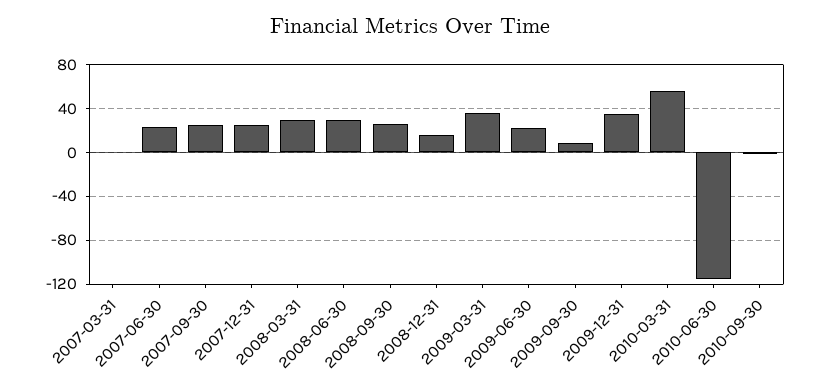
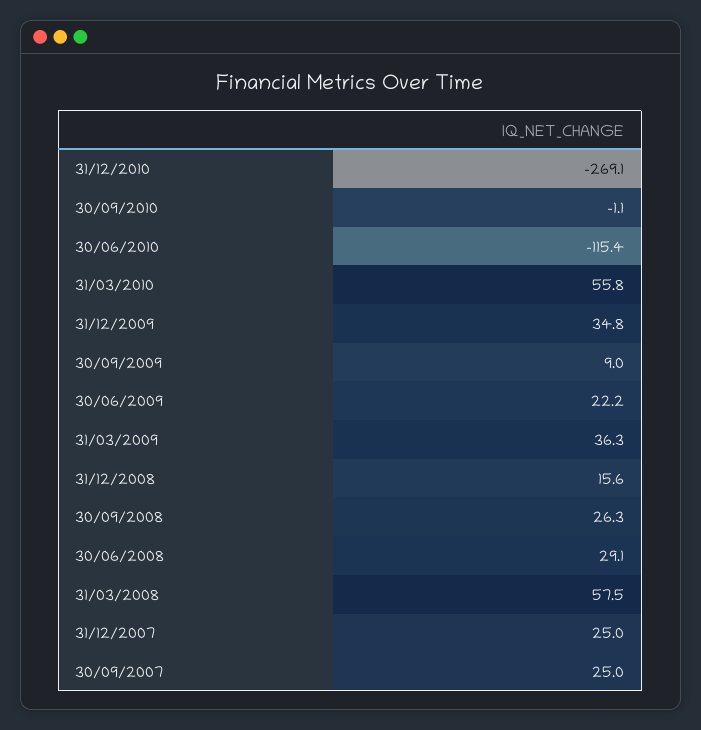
2007-03-31: 0 -> none
2007-06-30: 20 -> none
2008-03-31: 30 -> 57.5
31/12/2010: none -> -269.1

